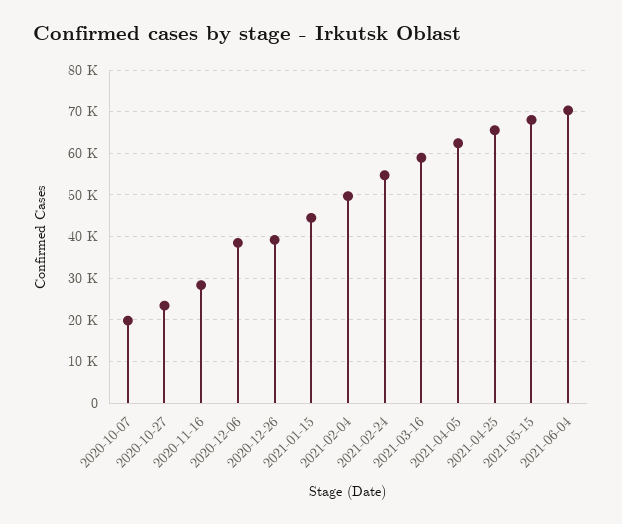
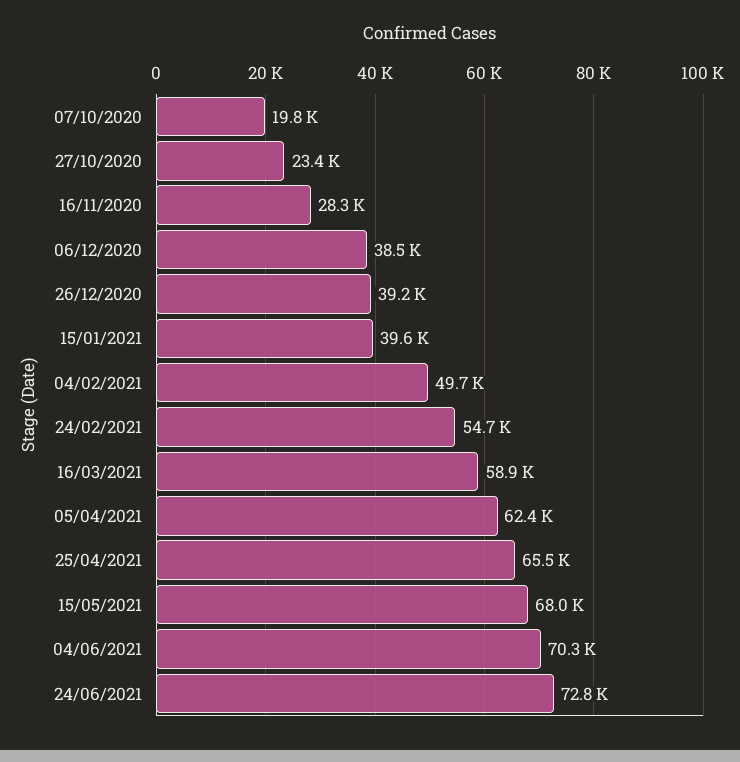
2021-01-15: 44000 -> 39600
24/06/2021: none -> 72800

